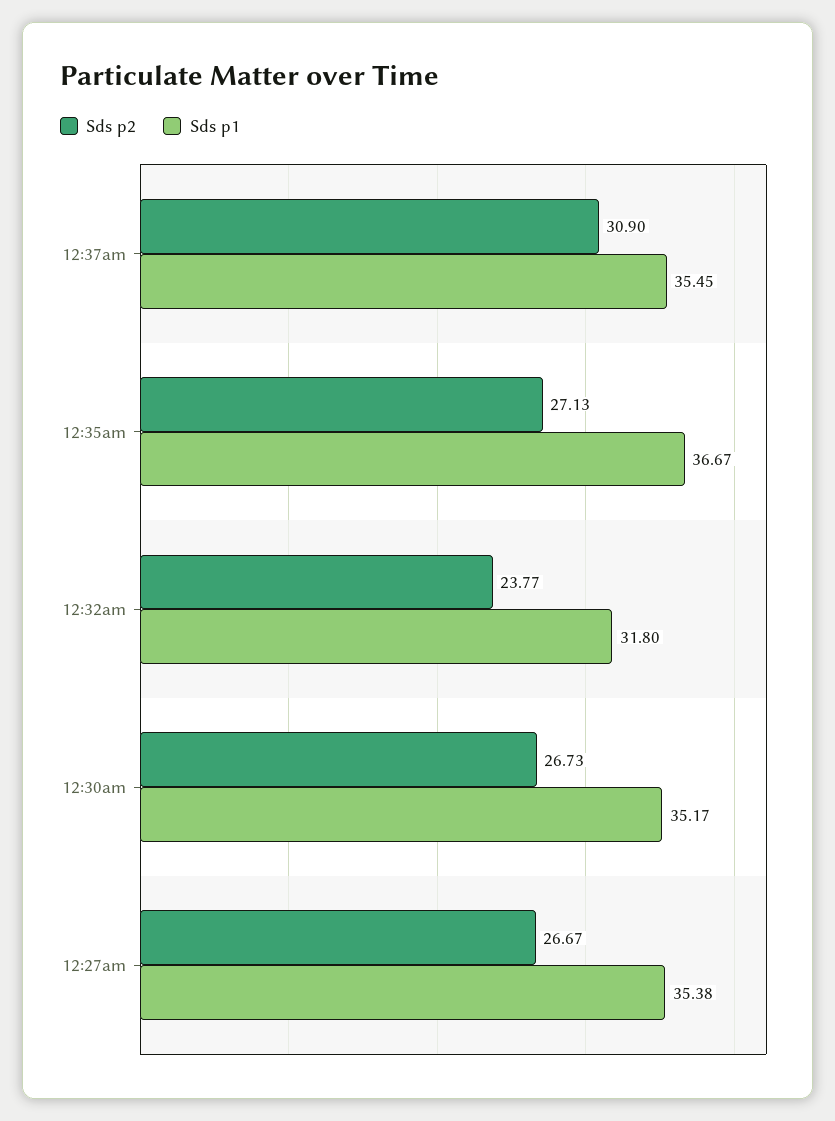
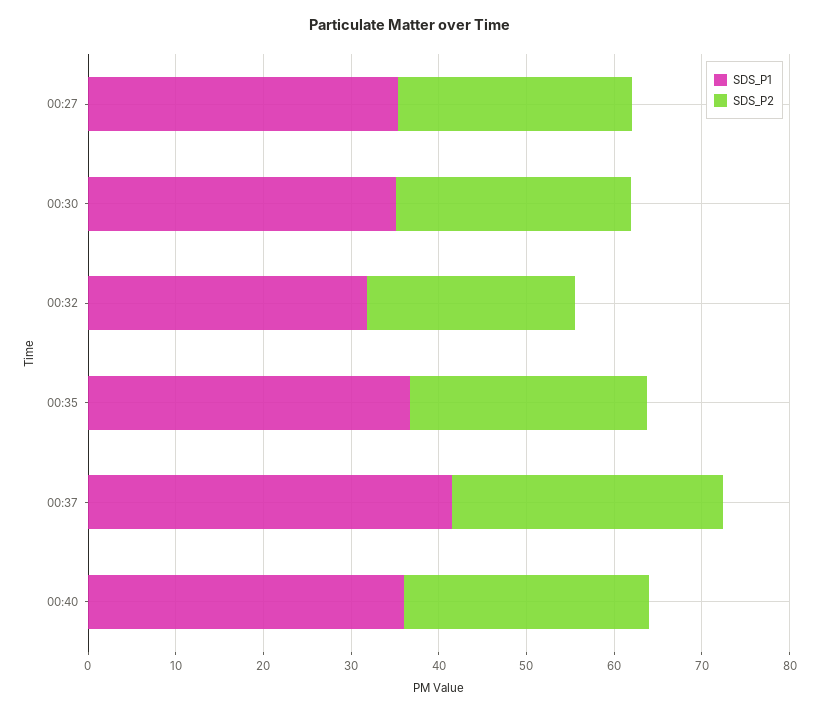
Sds p1, 12:37am: 35.45 -> 42
Sds p1, 00:40: none -> 36
Sds p2, 00:40: none -> 28

